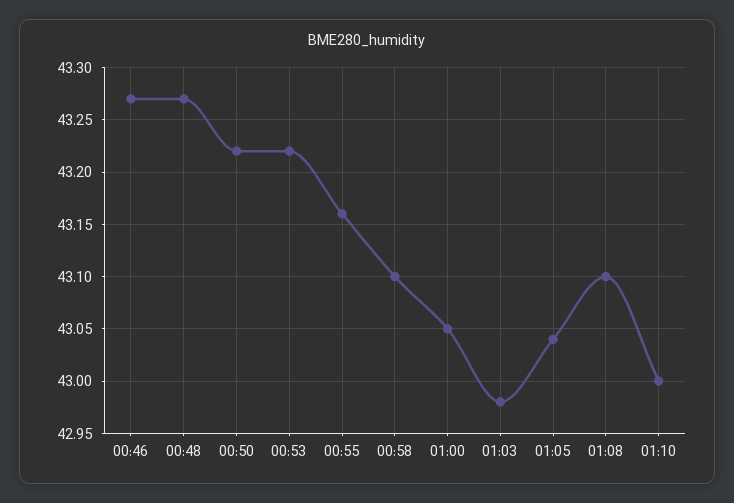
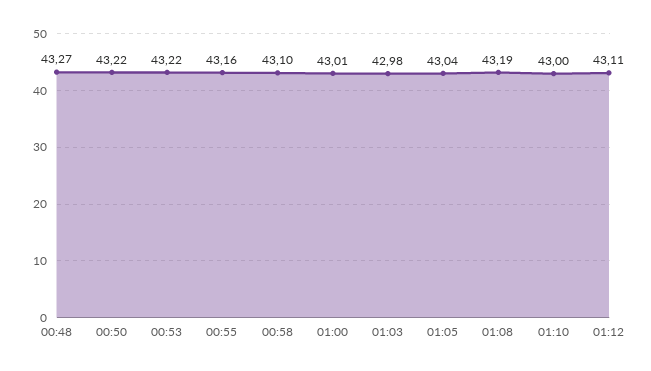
00:46: 43.27 -> none
01:00: 43.05 -> 43.01
01:08: 43.1 -> 43.19
01:12: none -> 43.11

